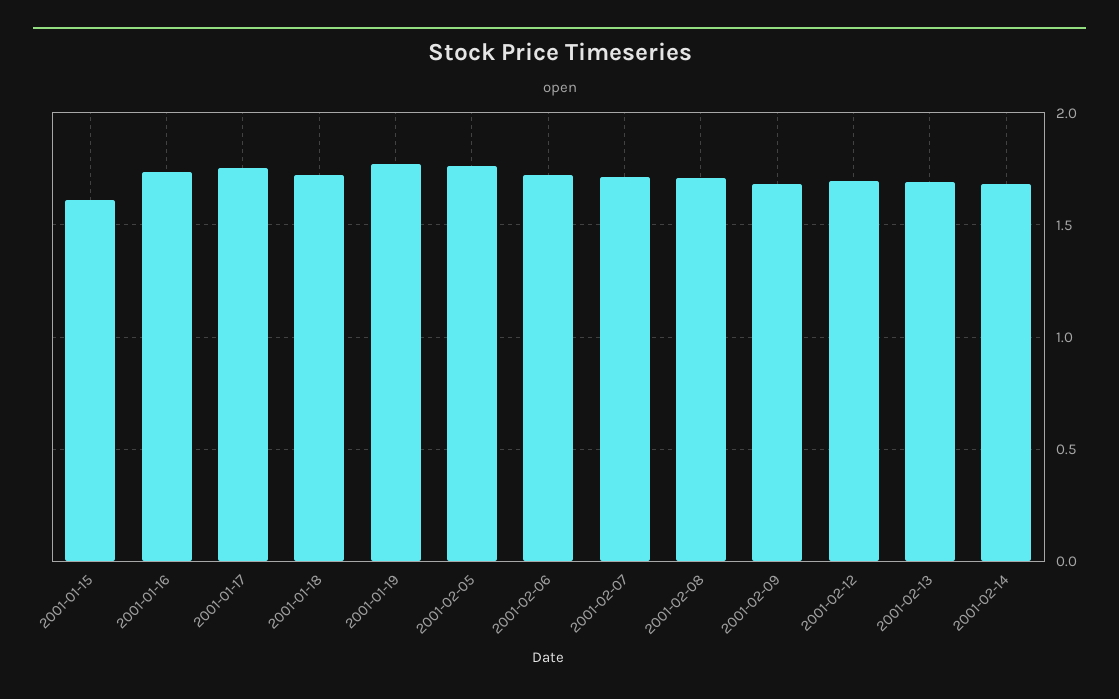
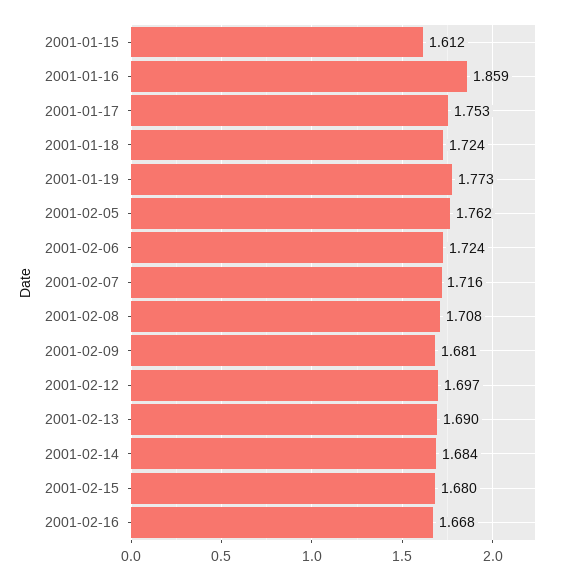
2001-01-16: 1.75 -> 1.859
2001-02-15: none -> 1.68
2001-02-16: none -> 1.668

